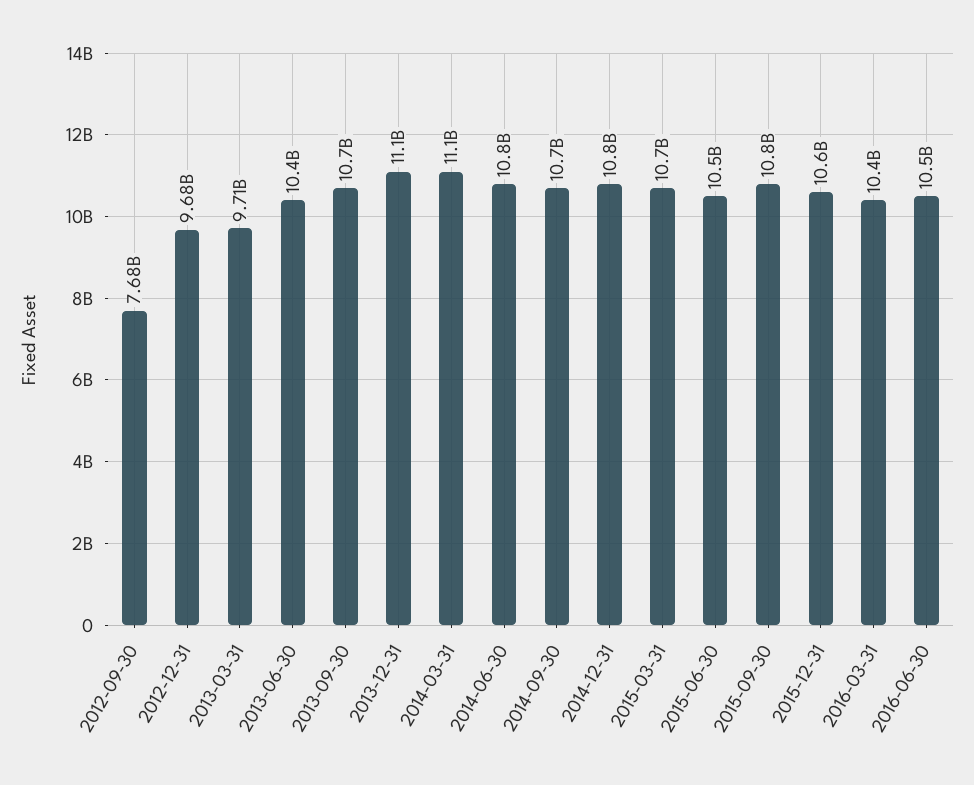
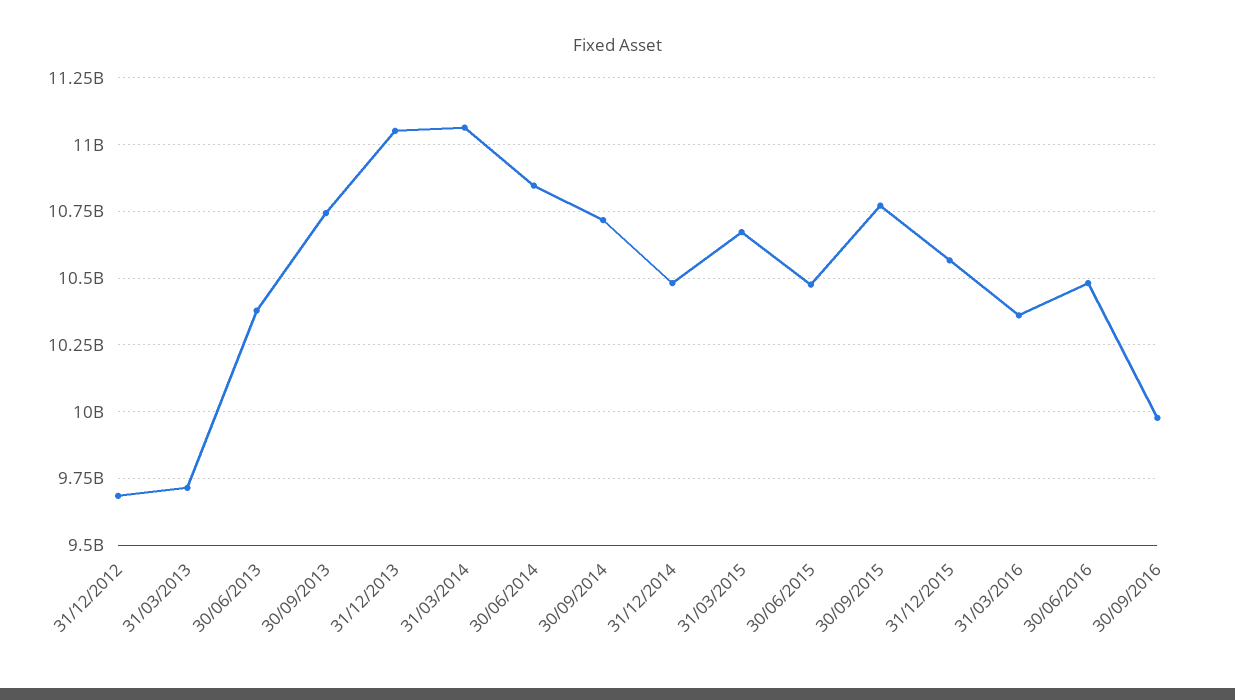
2012-09-30: 7680000000 -> none
2014-12-31: 10800000000 -> 10475000000
30/09/2016: none -> 9975000000

